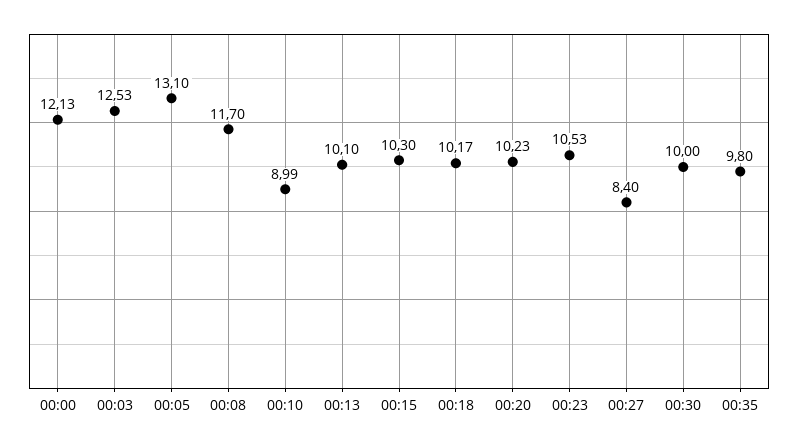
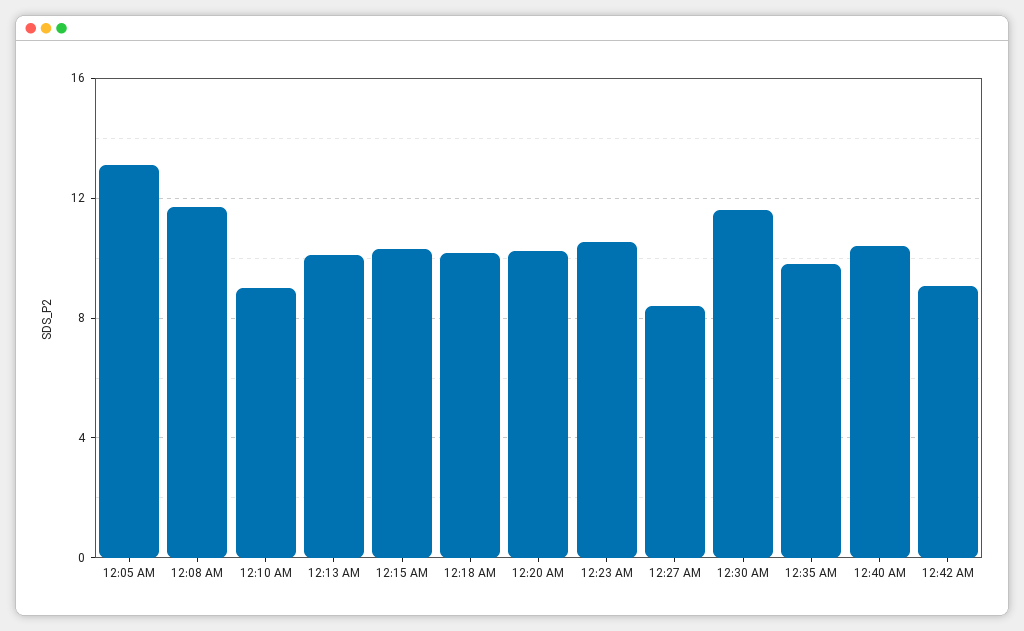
00:00: 12.13 -> none
00:03: 12.53 -> none
00:30: 10 -> 11.5
12:40 AM: none -> 10.5
12:42 AM: none -> 9

